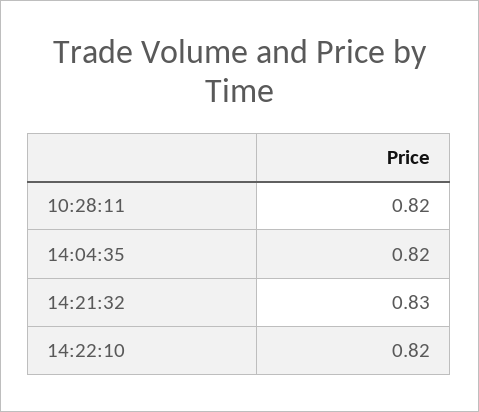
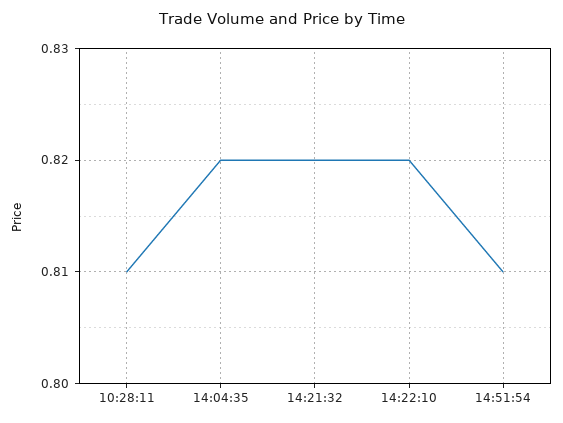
10:28:11: 0.82 -> 0.81
14:21:32: 0.83 -> 0.82
14:51:54: none -> 0.81

